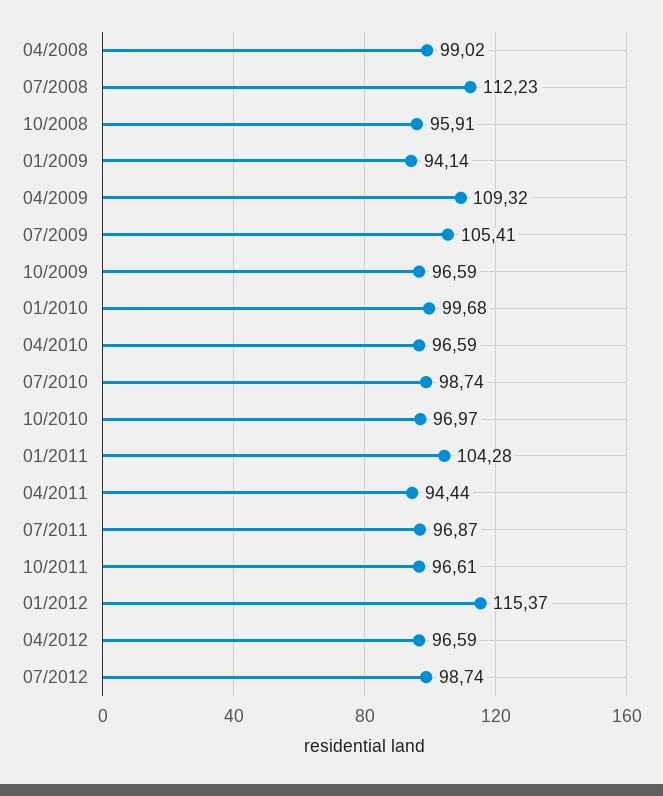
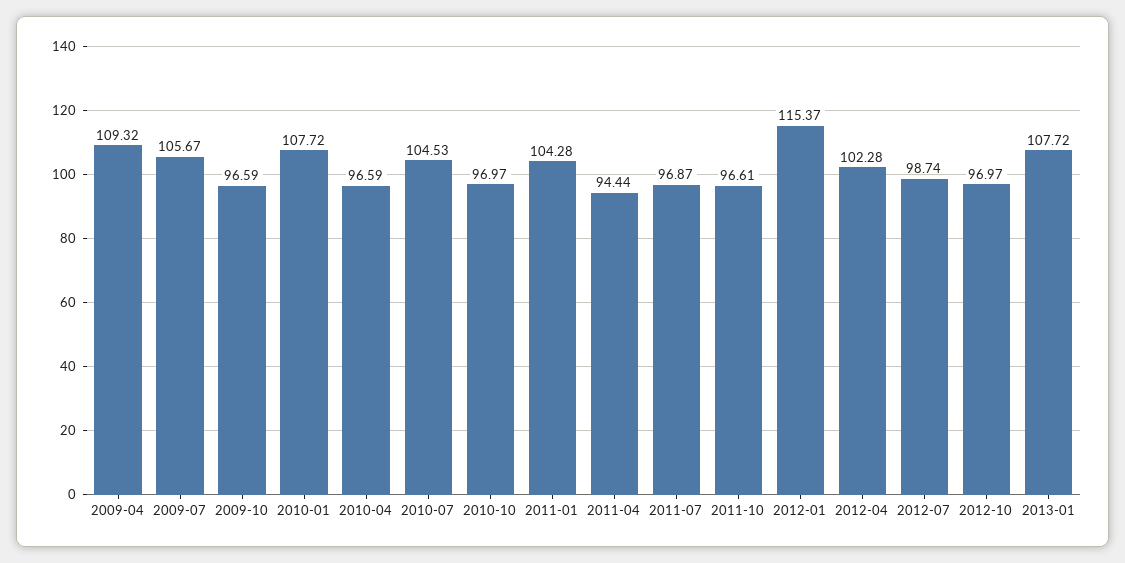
04/2008: 99.02 -> none
07/2008: 112.23 -> none
10/2008: 95.91 -> none
01/2009: 94.14 -> none
07/2009: 105.41 -> 105.67
01/2010: 99.68 -> 107.72
07/2010: 98.74 -> 104.53
04/2012: 96.59 -> 102.28
2012-10: none -> 96.97
2013-01: none -> 107.72

